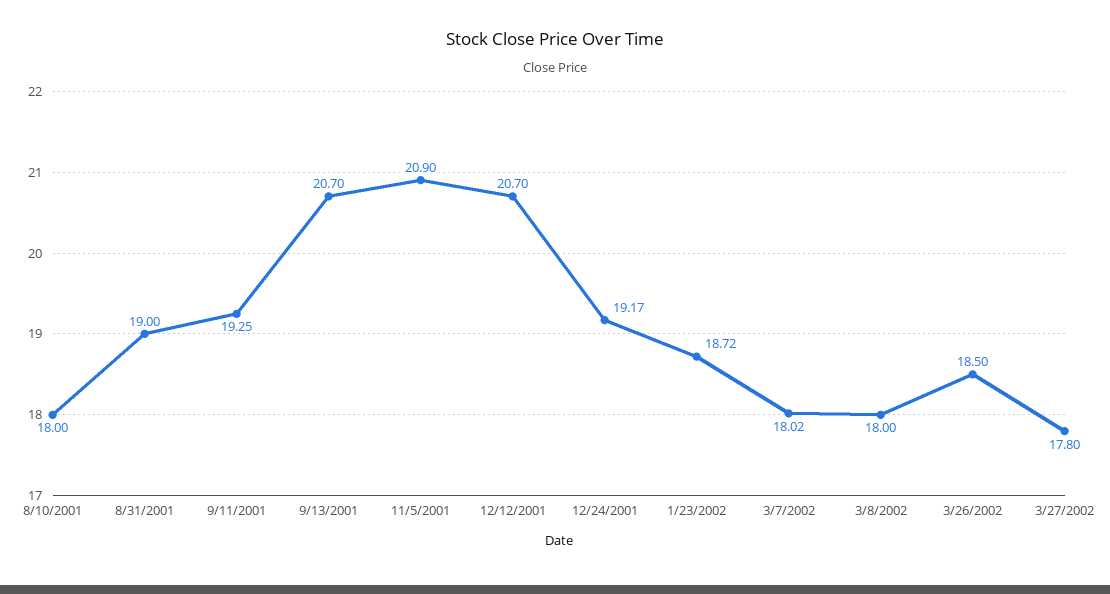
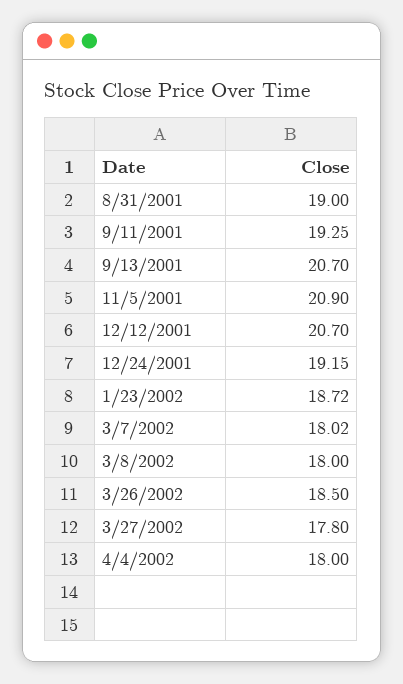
8/10/2001: 18 -> none
12/24/2001: 19.17 -> 19.15
4/4/2002: none -> 18

